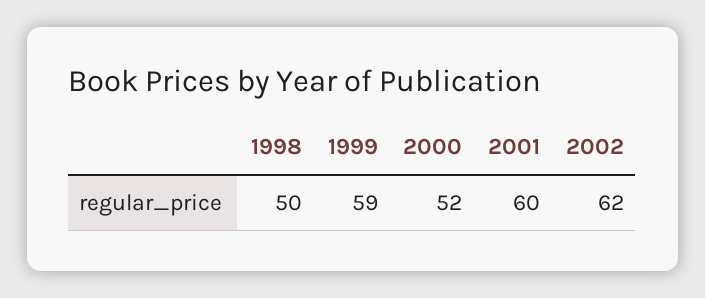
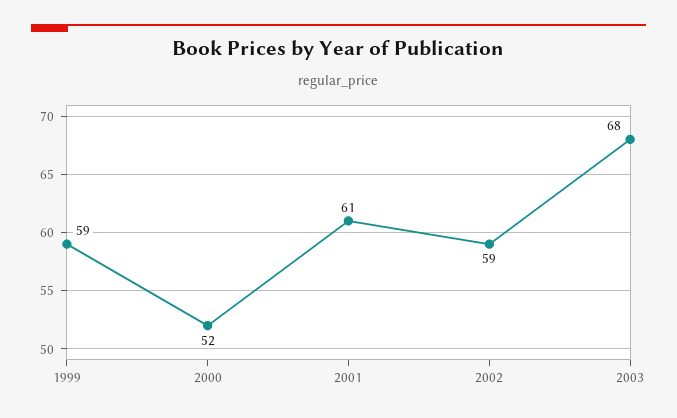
1998: 50 -> none
2001: 60 -> 61
2002: 62 -> 59
2003: none -> 68

